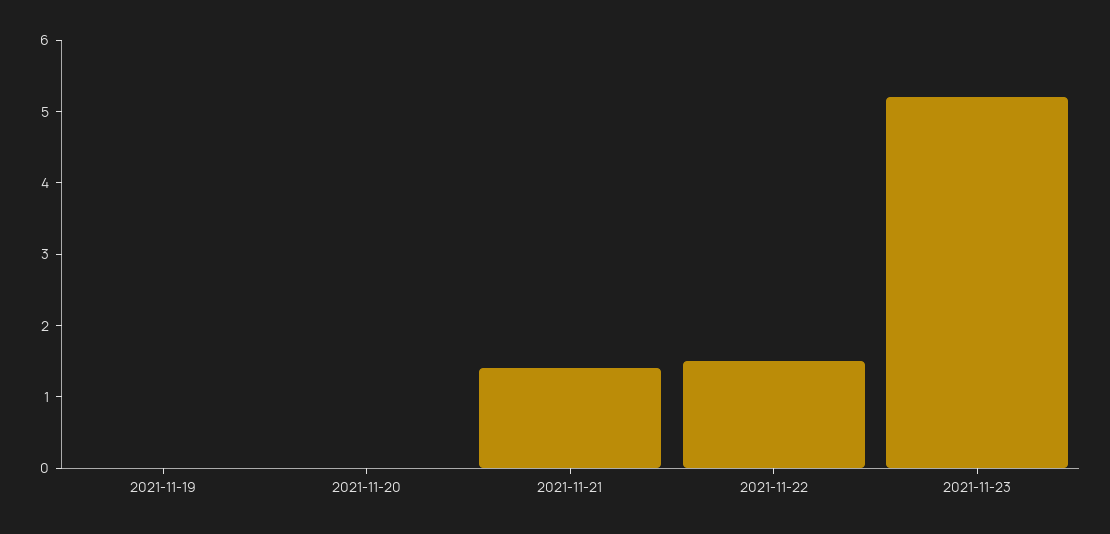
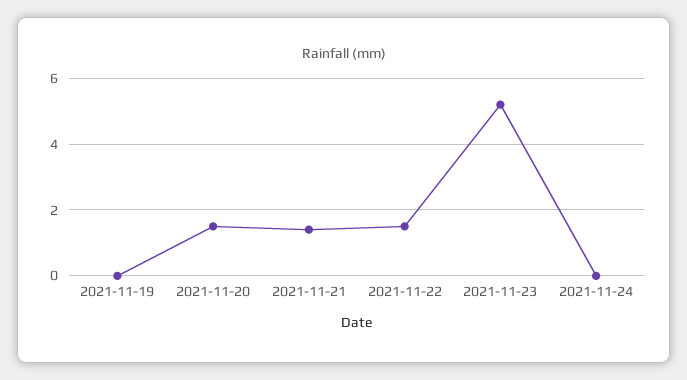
2021-11-20: 0 -> 1.5
2021-11-24: none -> 0

